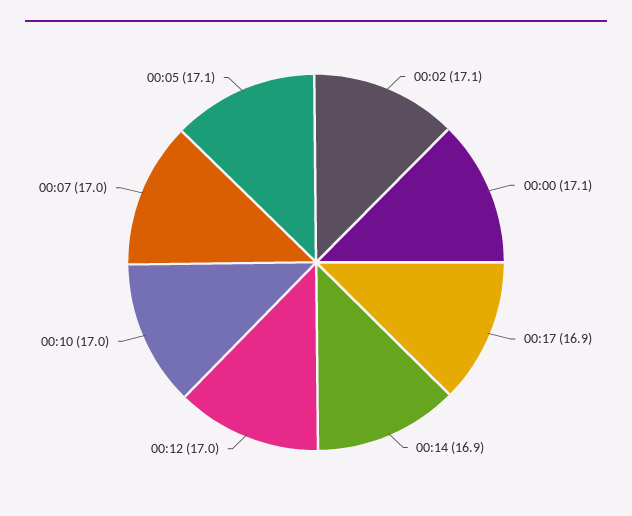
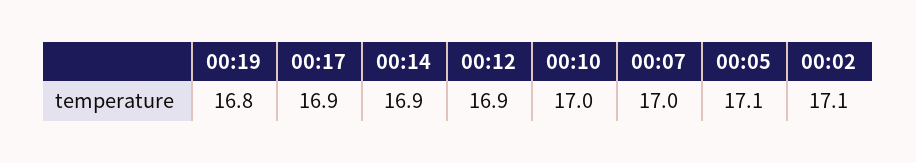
00:00: 17.1 -> none
00:12: 17 -> 16.9
00:19: none -> 16.8

